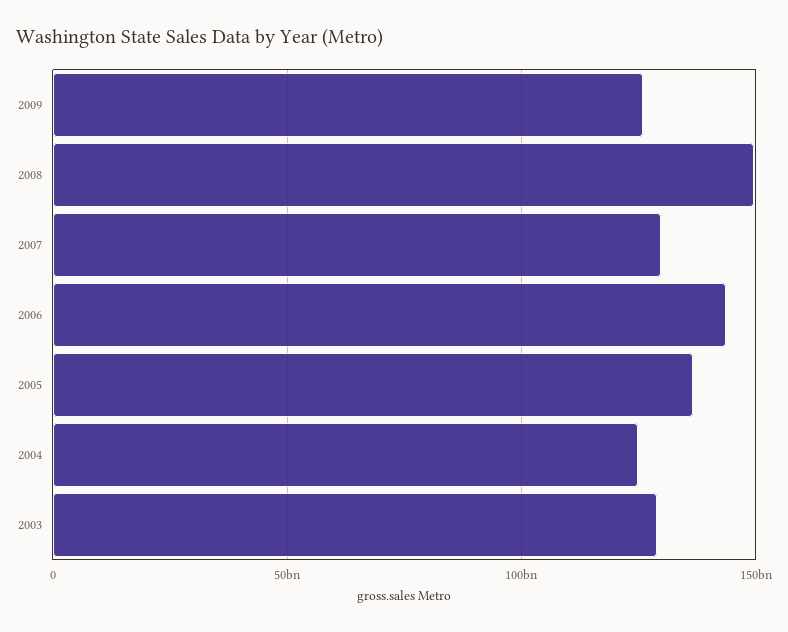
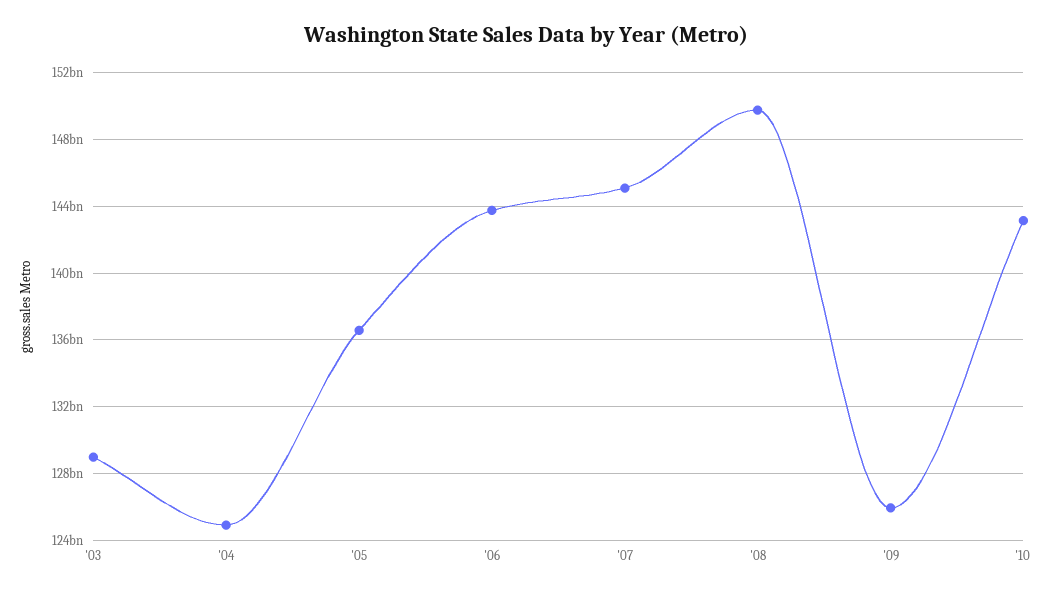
2007: 130000000000 -> 145000000000
'10: none -> 143000000000

